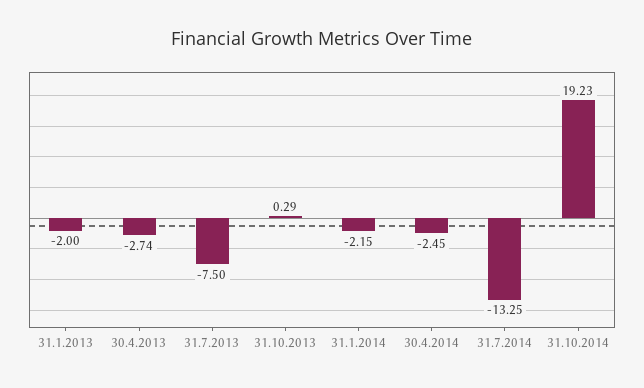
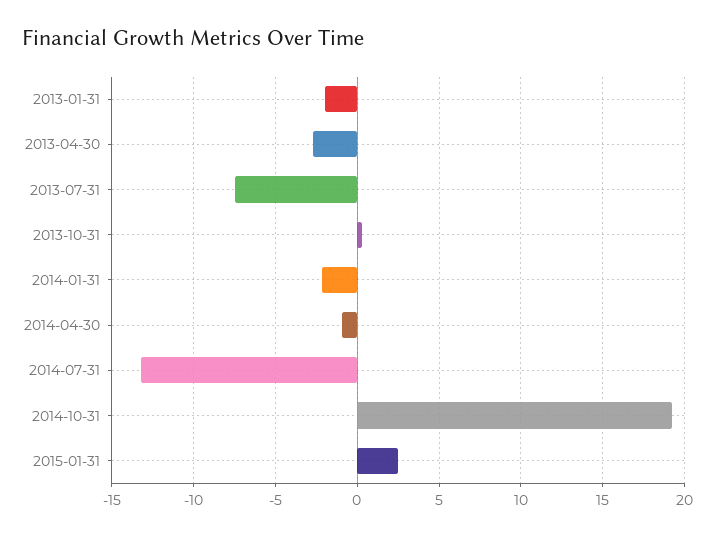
30.4.2014: -2.45 -> -1
2015-01-31: none -> 2.5

